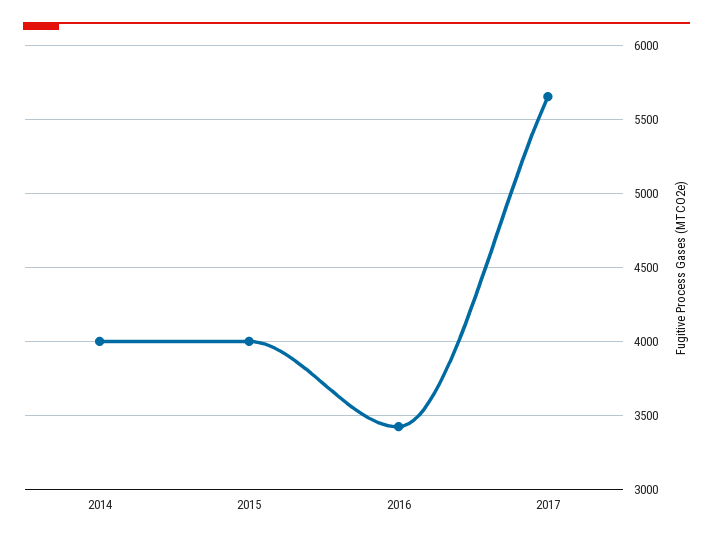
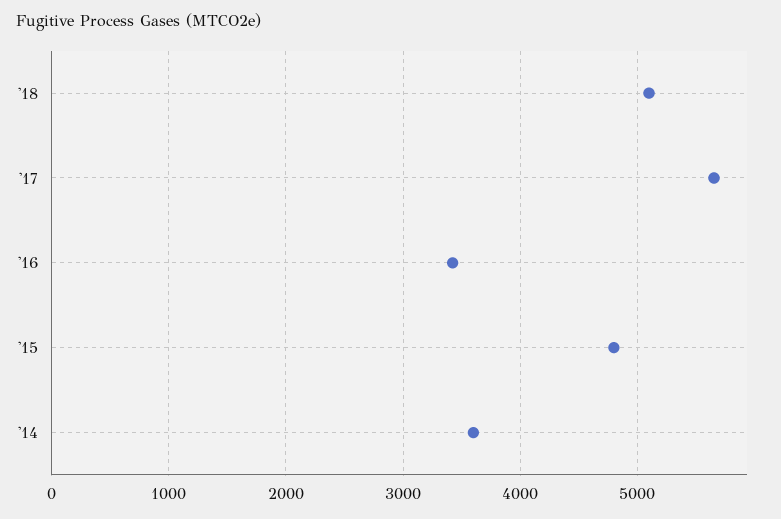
2014: 4000 -> 3600
2015: 4000 -> 4800
'18: none -> 5100

